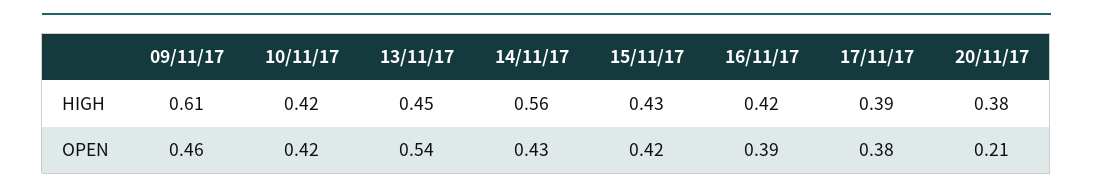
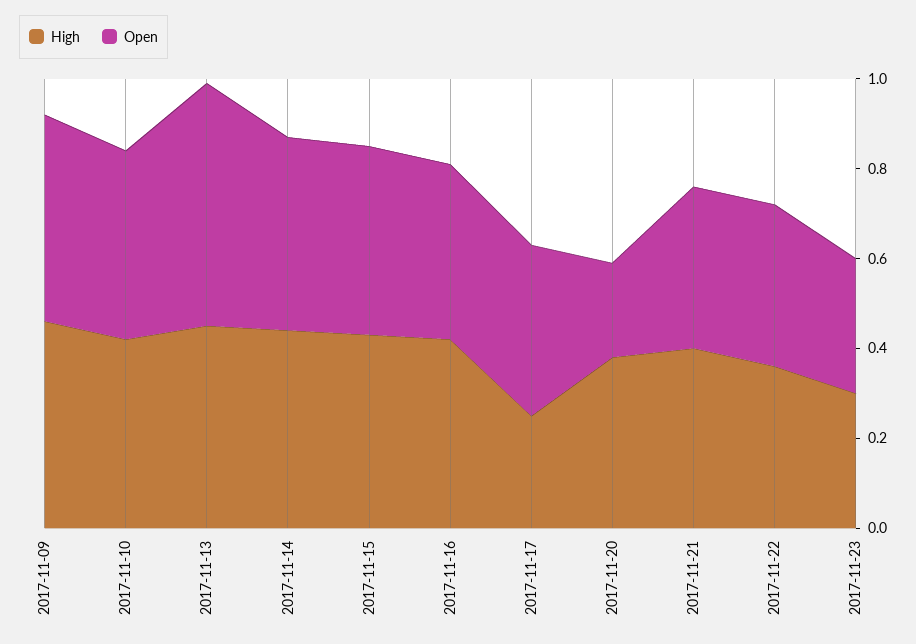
HIGH, 09/11/17: 0.61 -> 0.45
HIGH, 14/11/17: 0.56 -> 0.45
HIGH, 17/11/17: 0.39 -> 0.25
HIGH, 2017-11-21: none -> 0.4
OPEN, 2017-11-21: none -> 0.35
HIGH, 2017-11-22: none -> 0.35
OPEN, 2017-11-22: none -> 0.35
HIGH, 2017-11-23: none -> 0.3
OPEN, 2017-11-23: none -> 0.3

